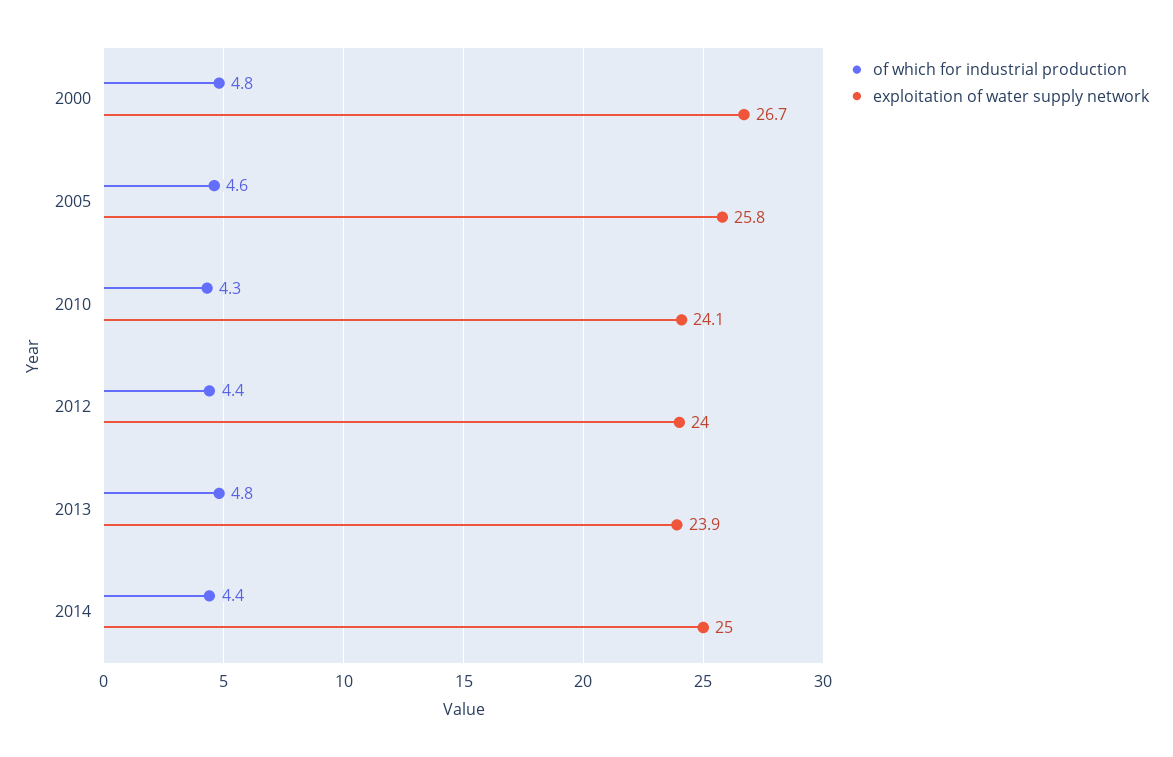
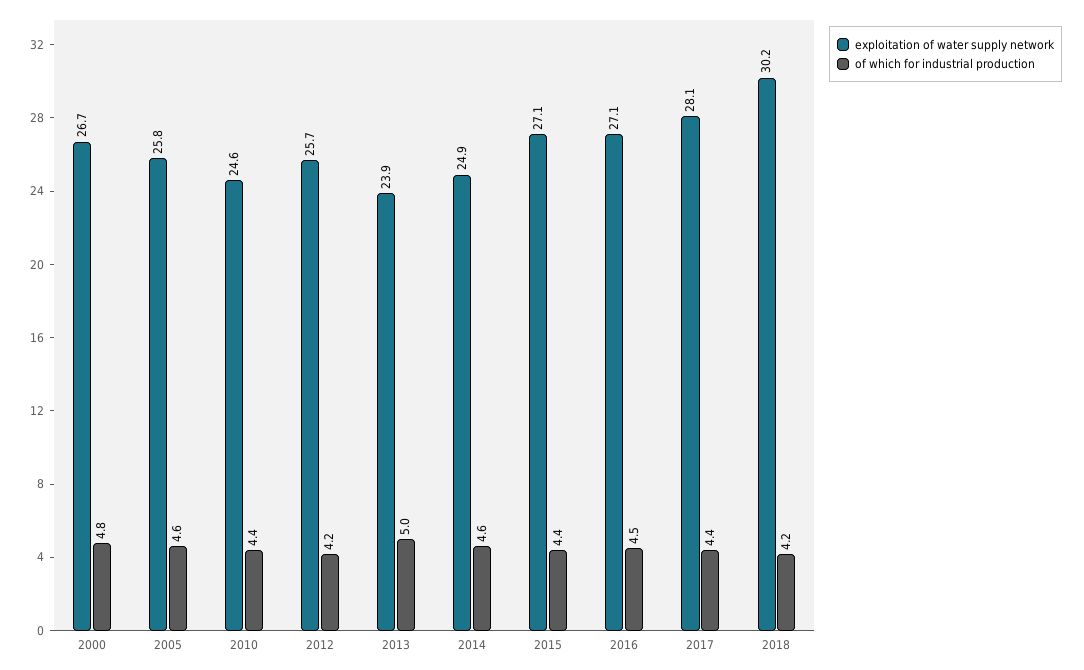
of which for industrial production, 2010: 4.3 -> 4.4
exploitation of water supply network, 2010: 24.1 -> 24.6
of which for industrial production, 2012: 4.4 -> 4.2
exploitation of water supply network, 2012: 24 -> 25.7
of which for industrial production, 2013: 4.8 -> 5
of which for industrial production, 2014: 4.4 -> 4.6
exploitation of water supply network, 2014: 25 -> 24.9
exploitation of water supply network, 2015: none -> 27.1
of which for industrial production, 2015: none -> 4.4
exploitation of water supply network, 2016: none -> 27.1
of which for industrial production, 2016: none -> 4.5
exploitation of water supply network, 2017: none -> 28.1
of which for industrial production, 2017: none -> 4.4
exploitation of water supply network, 2018: none -> 30.2
of which for industrial production, 2018: none -> 4.2

